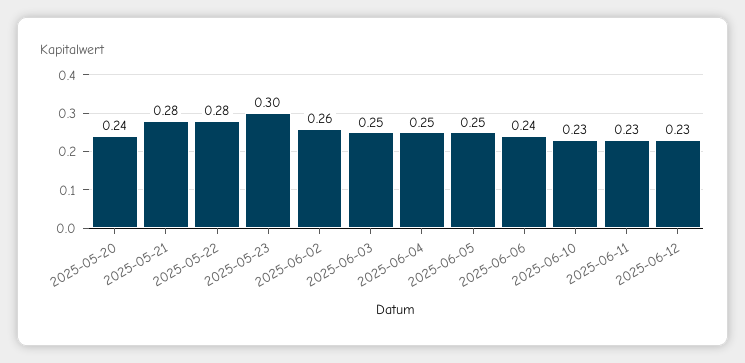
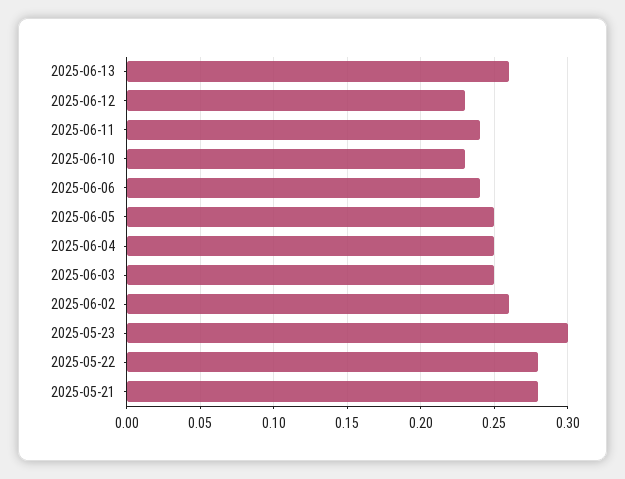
2025-05-20: 0.24 -> none
2025-06-11: 0.23 -> 0.24
2025-06-13: none -> 0.26

